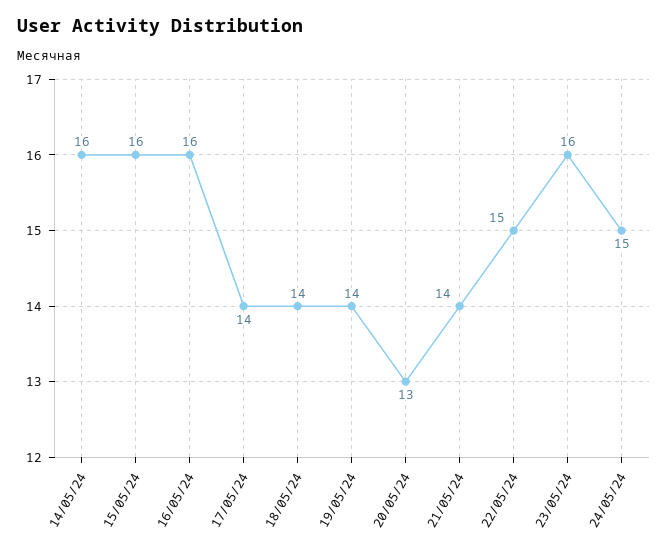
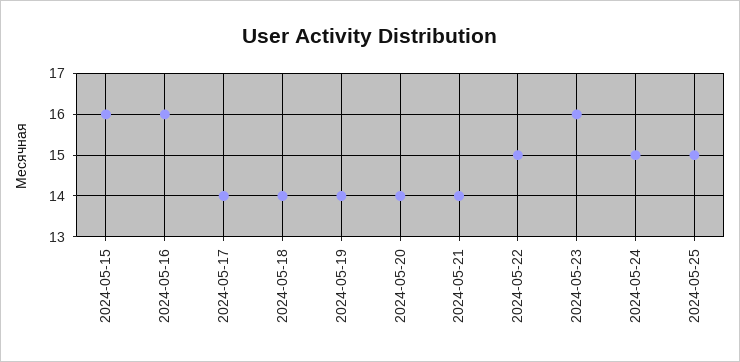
14/05/24: 16 -> none
20/05/24: 13 -> 14
2024-05-25: none -> 15

